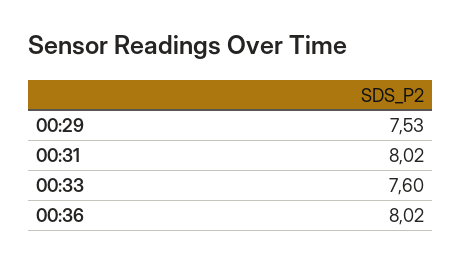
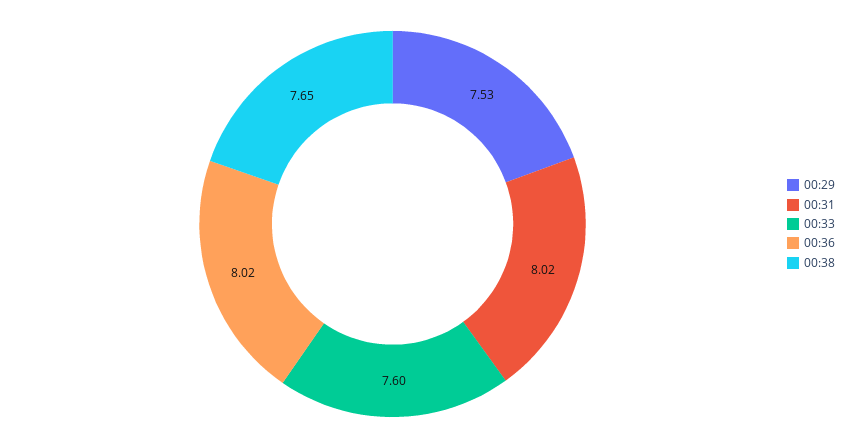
00:38: none -> 7.65

